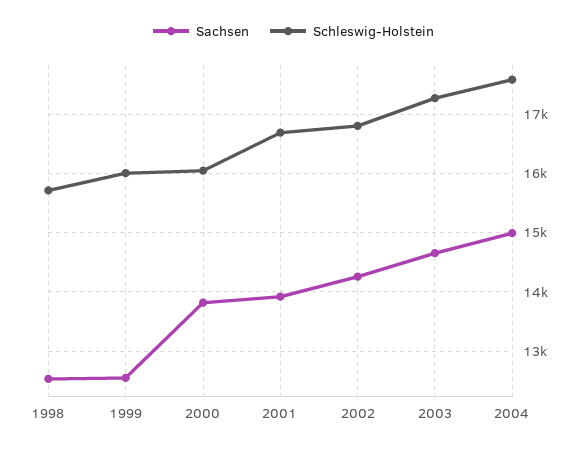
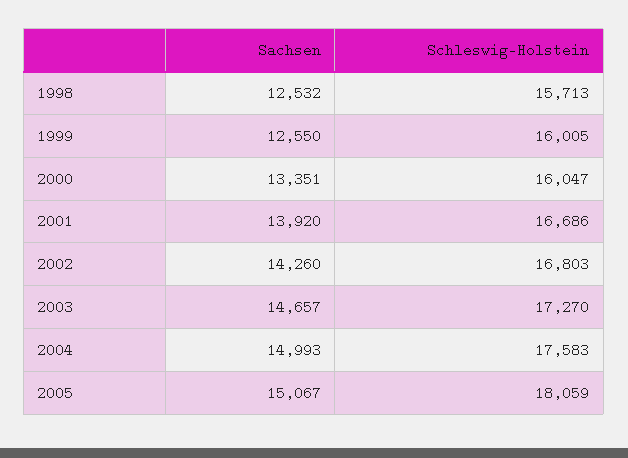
Sachsen, 2000: 13800 -> 13351
Sachsen, 2005: none -> 15067
Schleswig-Holstein, 2005: none -> 18059

